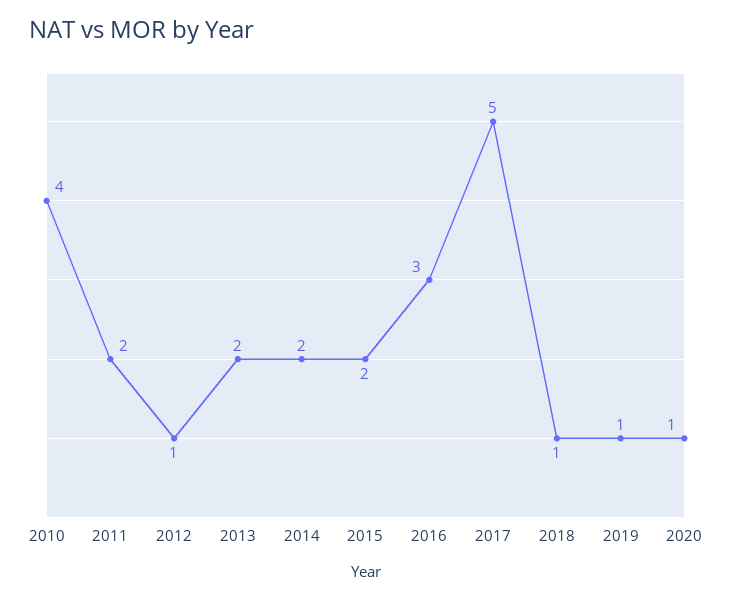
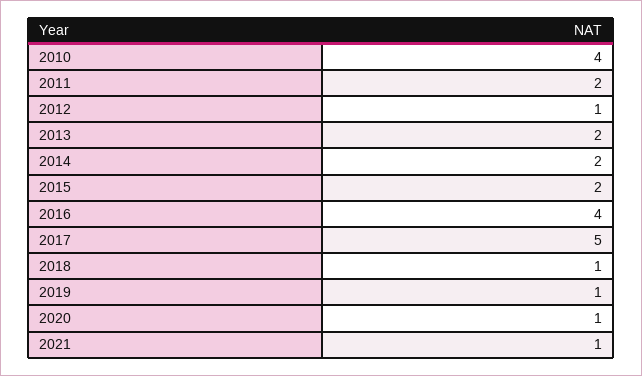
2016: 3 -> 4
2021: none -> 1

